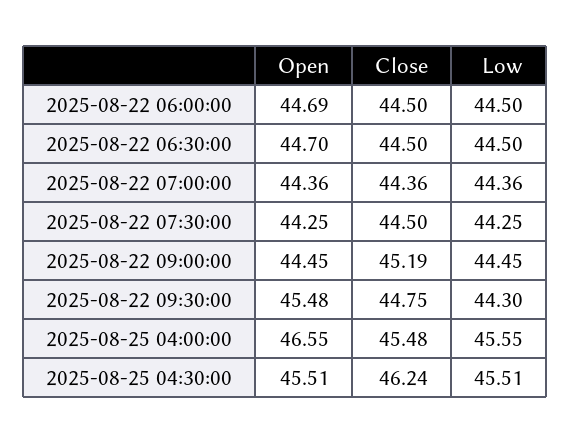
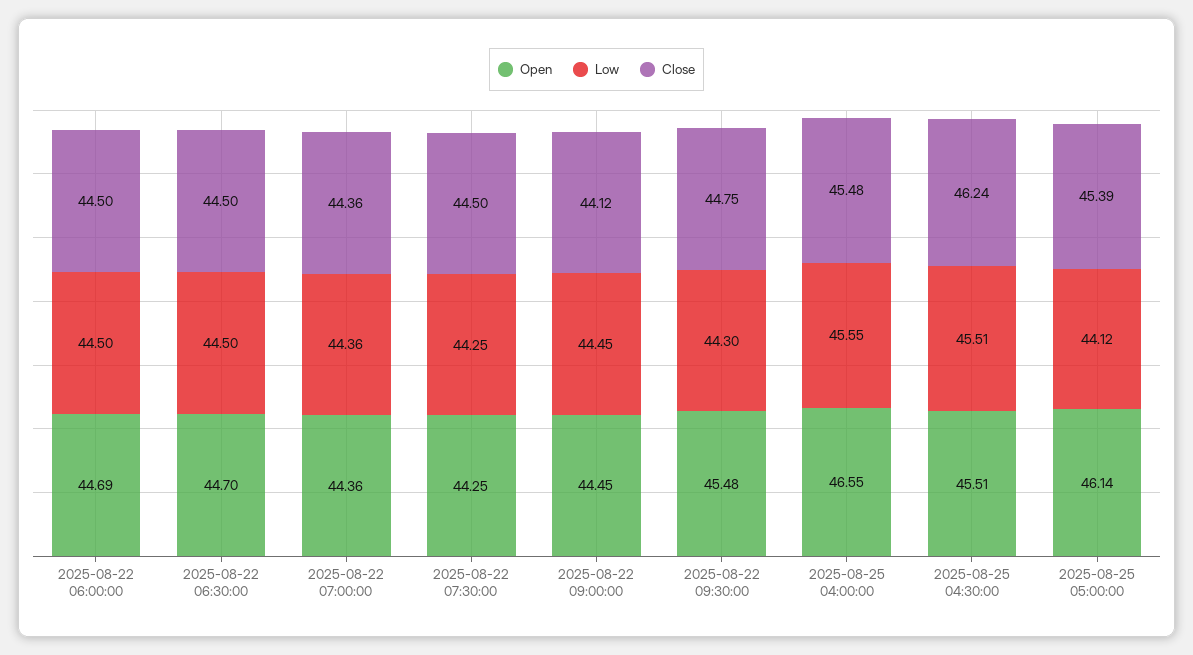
Close, 2025-08-22 09:00:00: 45.19 -> 44.12
Open, 2025-08-25 05:00:00: none -> 46.14
Low, 2025-08-25 05:00:00: none -> 44.12
Close, 2025-08-25 05:00:00: none -> 45.39

